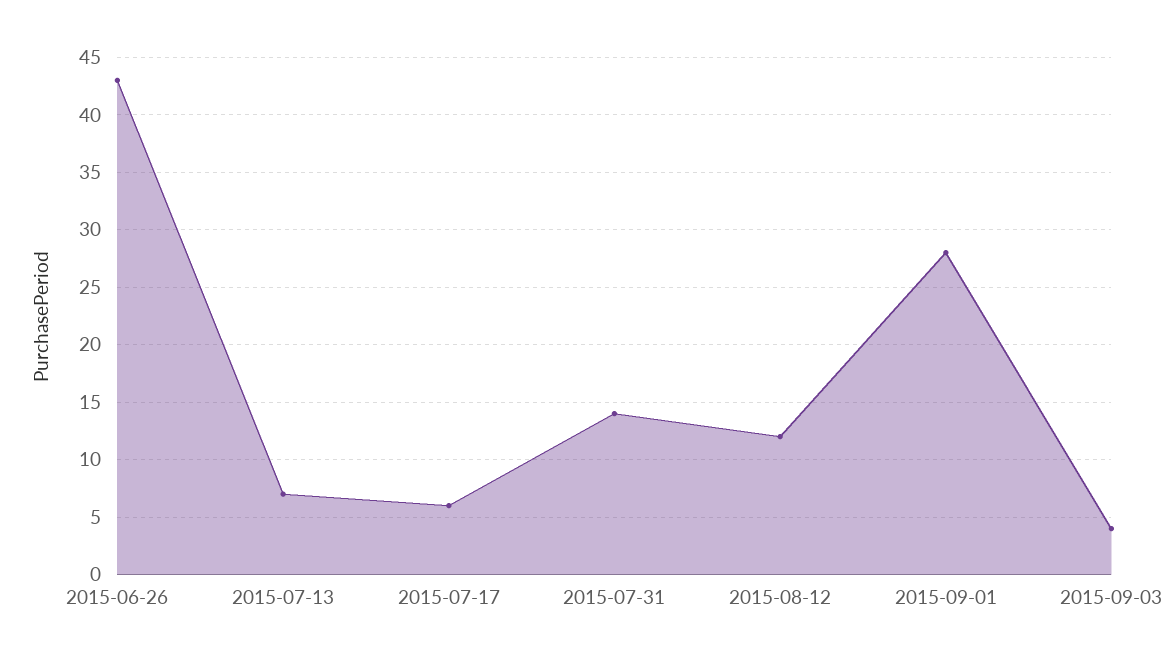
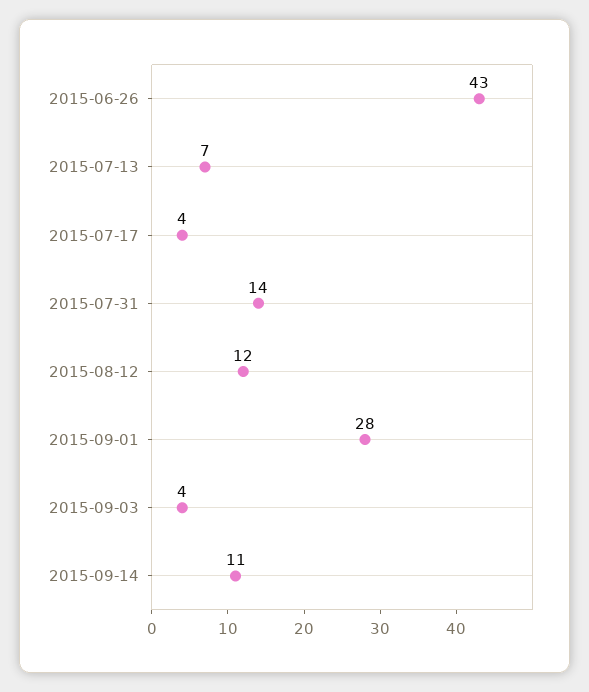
2015-07-17: 6 -> 4
2015-09-14: none -> 11

